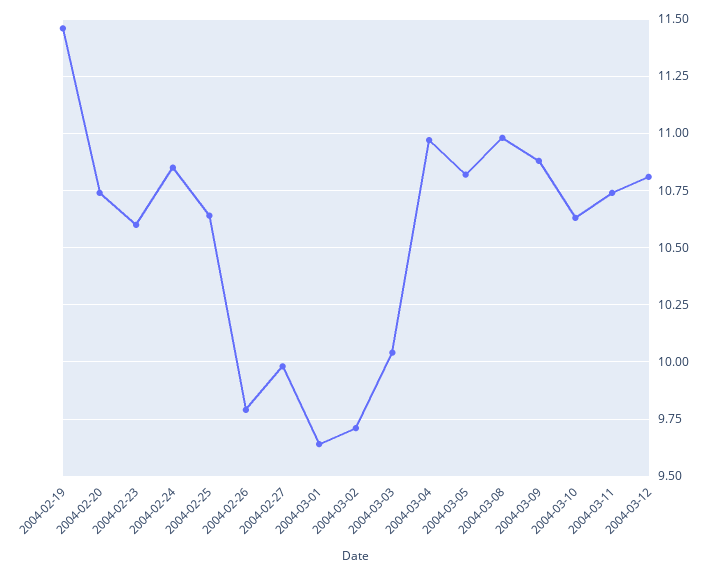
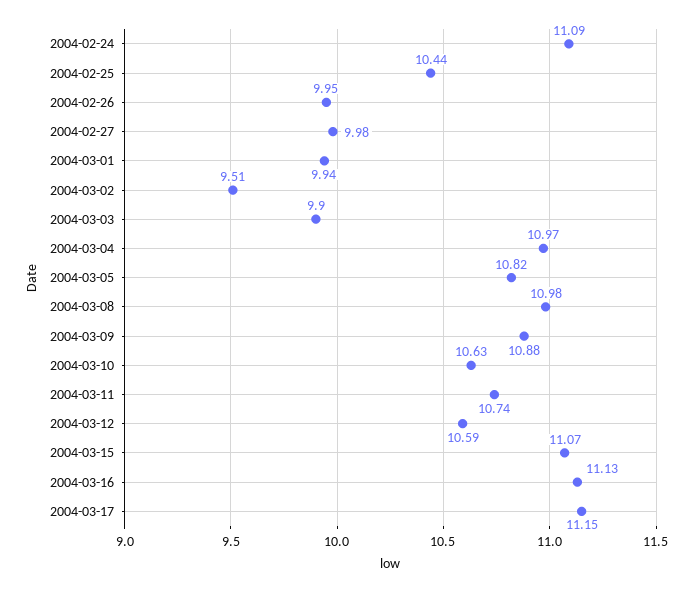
2004-02-19: 11.45 -> none
2004-02-20: 10.75 -> none
2004-02-23: 10.6 -> none
2004-02-24: 10.85 -> 11.09
2004-02-25: 10.65 -> 10.44
2004-02-26: 9.8 -> 9.95
2004-03-01: 9.65 -> 9.94
2004-03-02: 9.7 -> 9.51
2004-03-03: 10.05 -> 9.9
2004-03-12: 10.8 -> 10.59
2004-03-15: none -> 11.07
2004-03-16: none -> 11.13
2004-03-17: none -> 11.15

